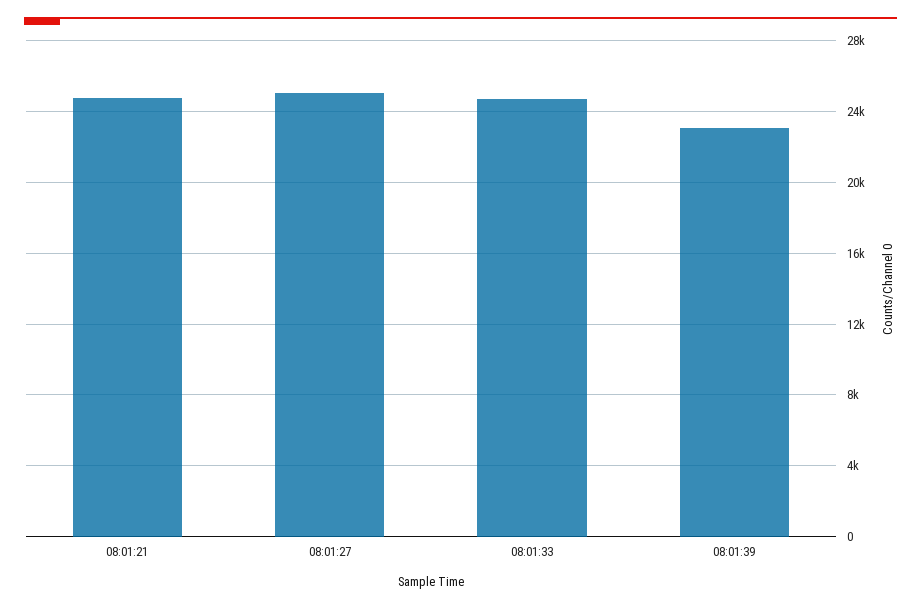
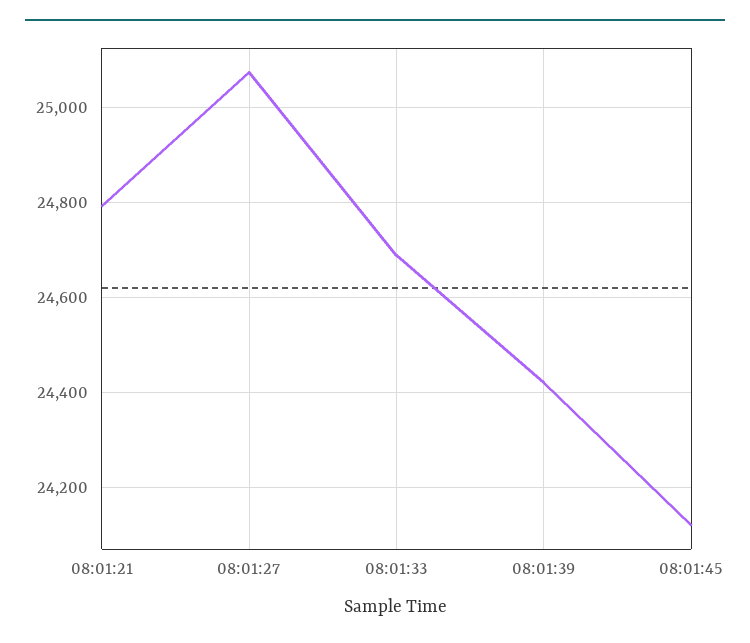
08:01:39: 23000 -> 24420
08:01:45: none -> 24120

